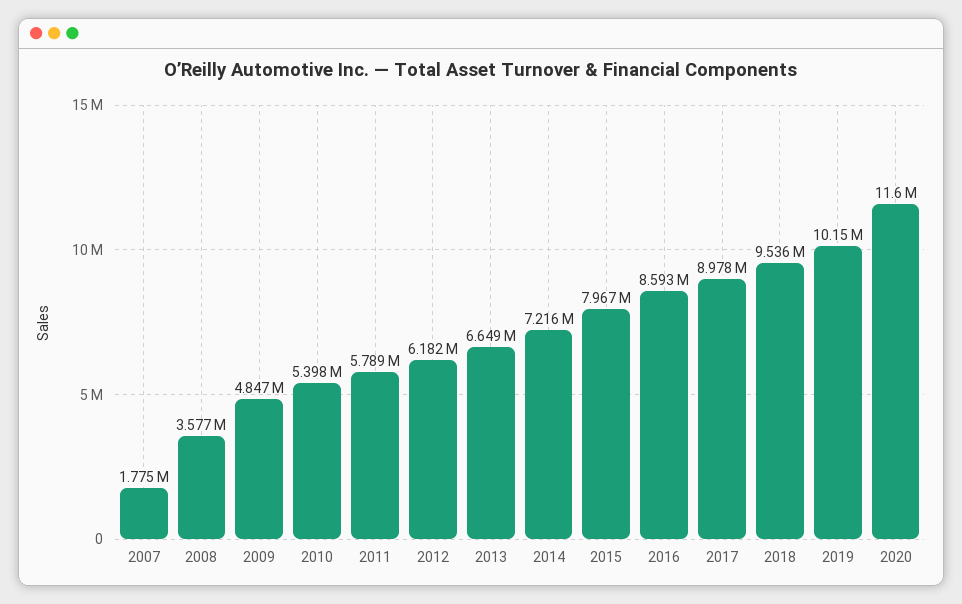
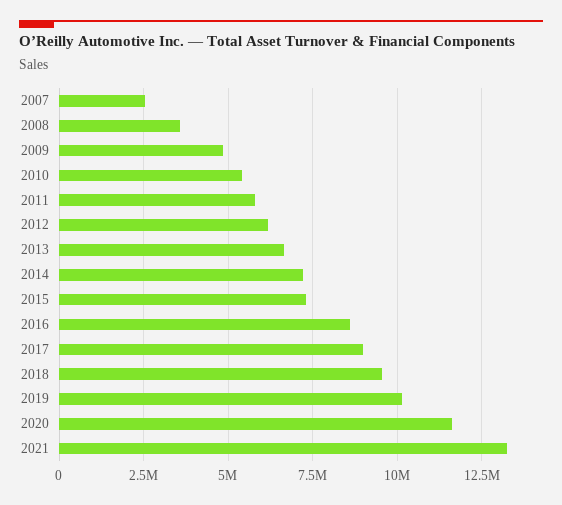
2007: 1775000 -> 2500000
2015: 7967000 -> 7250000
2021: none -> 13250000

